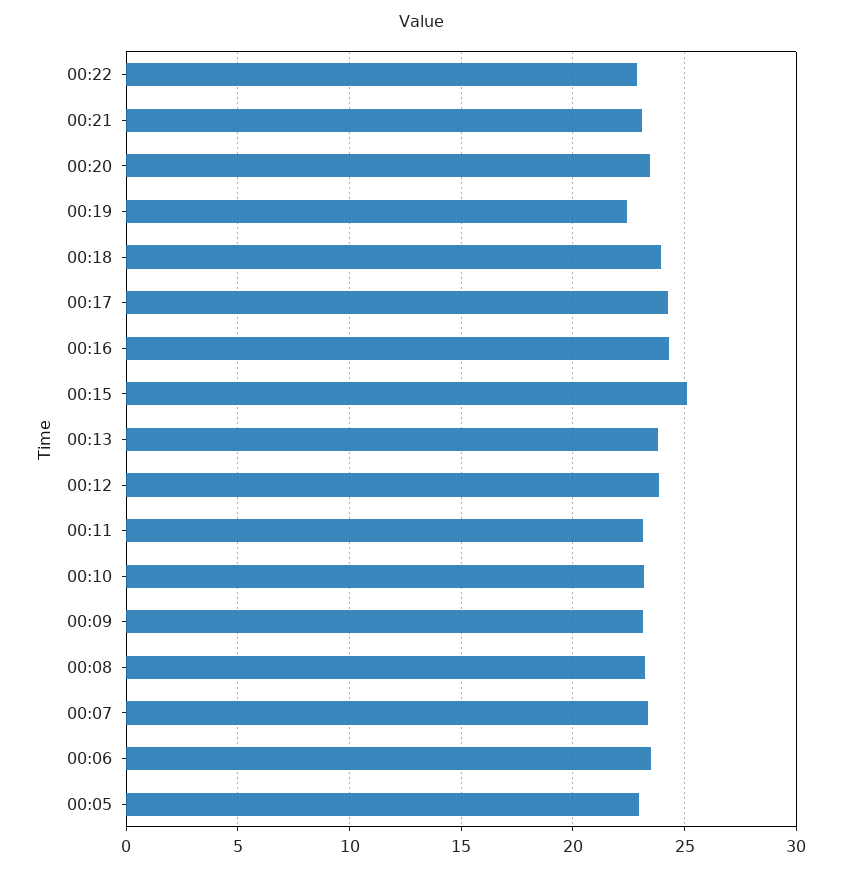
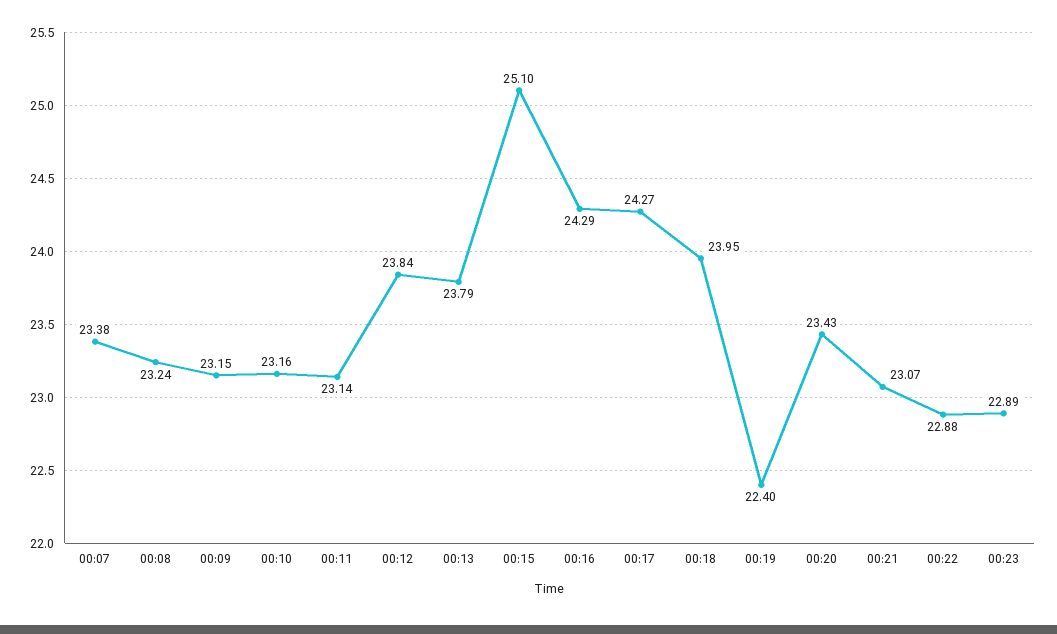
00:06: 23.5 -> none
00:05: 23 -> none
00:23: none -> 22.89

